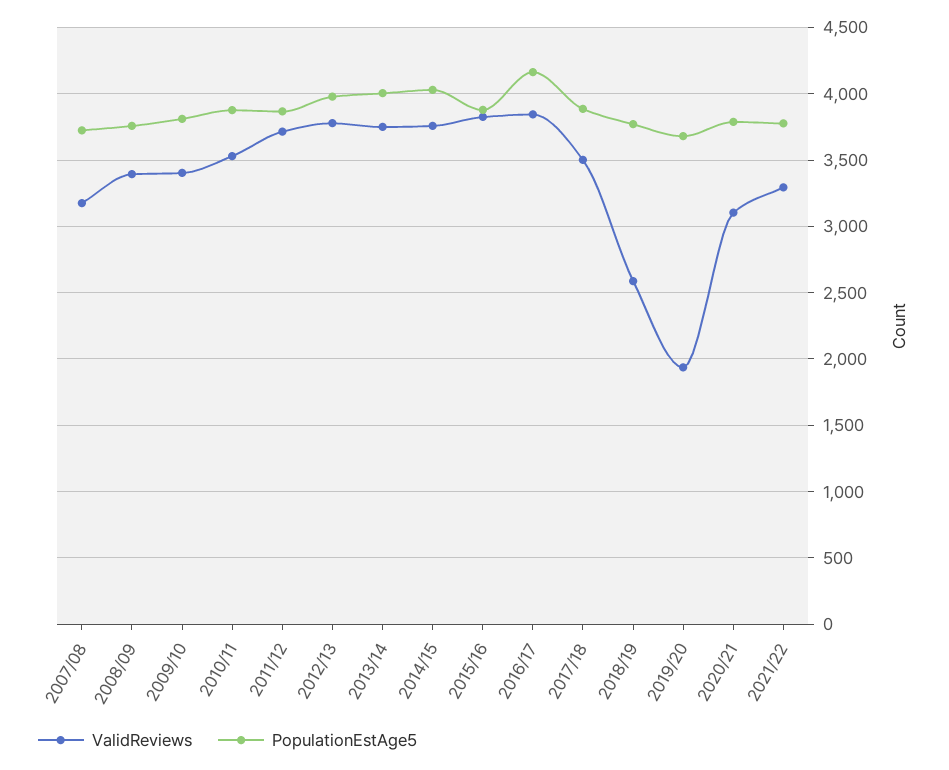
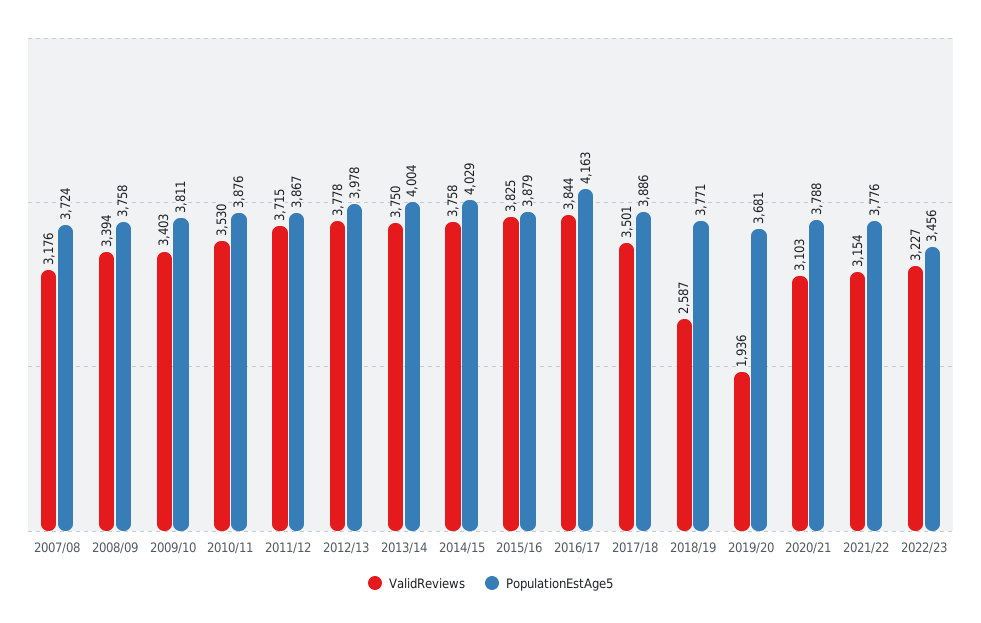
ValidReviews, 2021/22: 3300 -> 3154
ValidReviews, 2022/23: none -> 3227
PopulationEstAge5, 2022/23: none -> 3456

